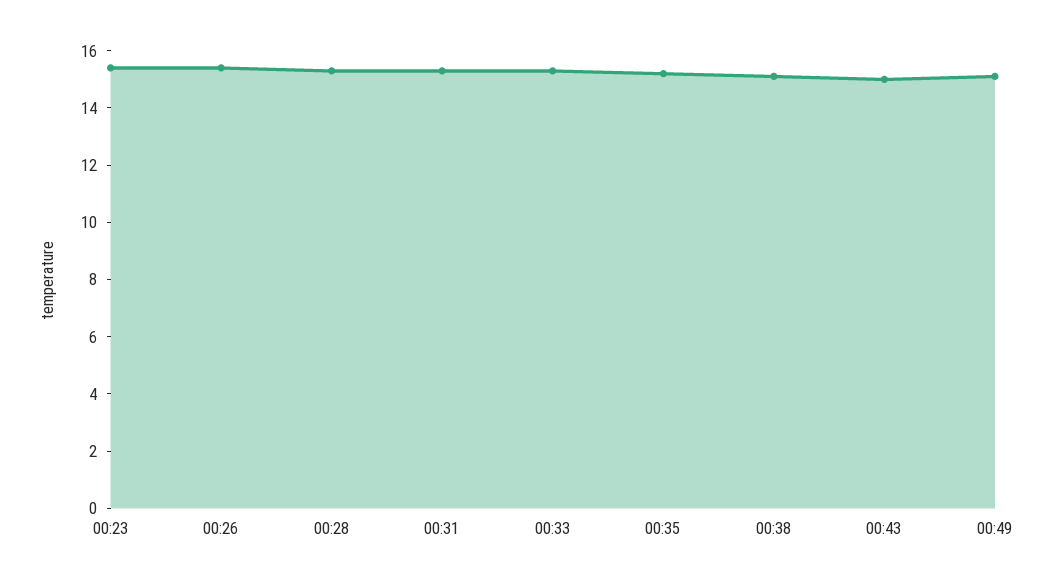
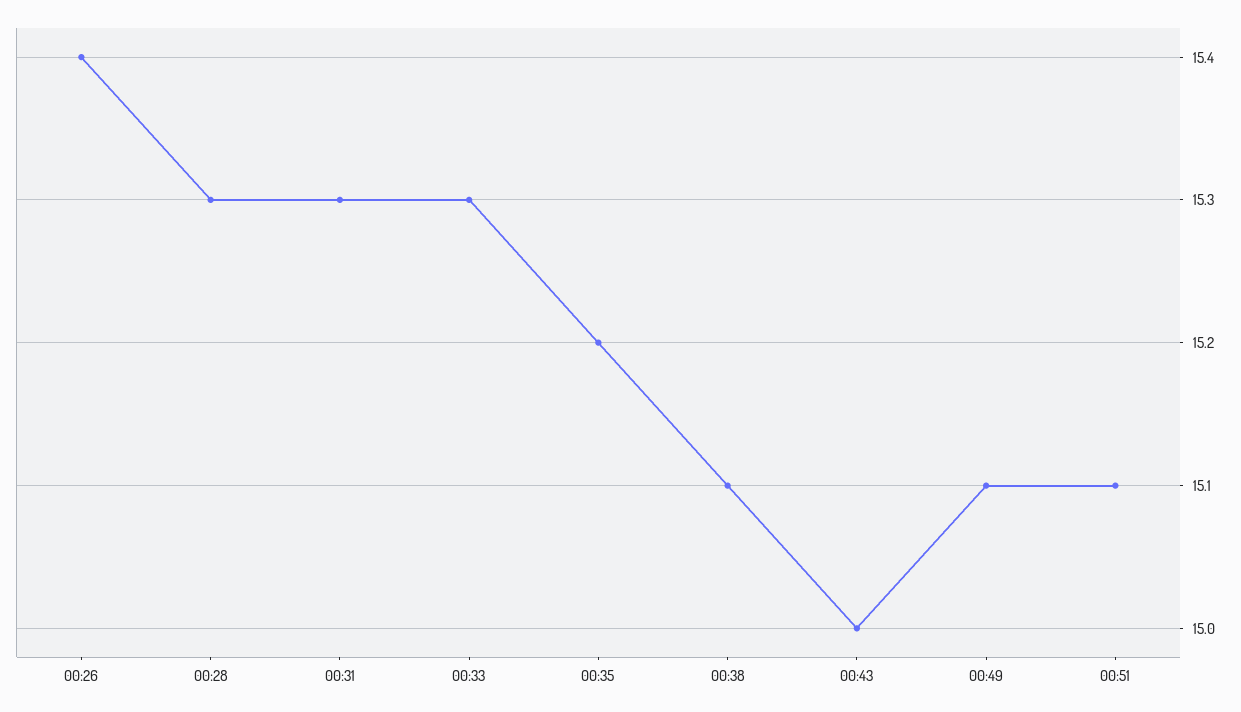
00:23: 15.5 -> none
00:51: none -> 15.1

